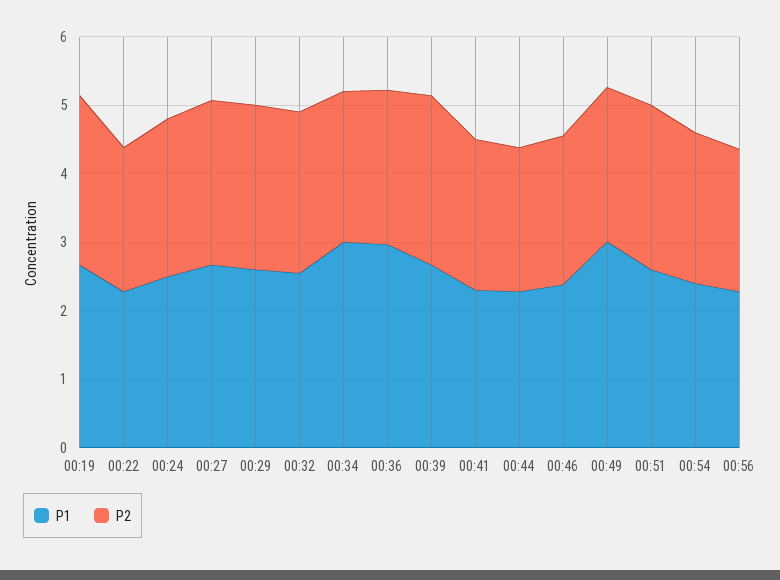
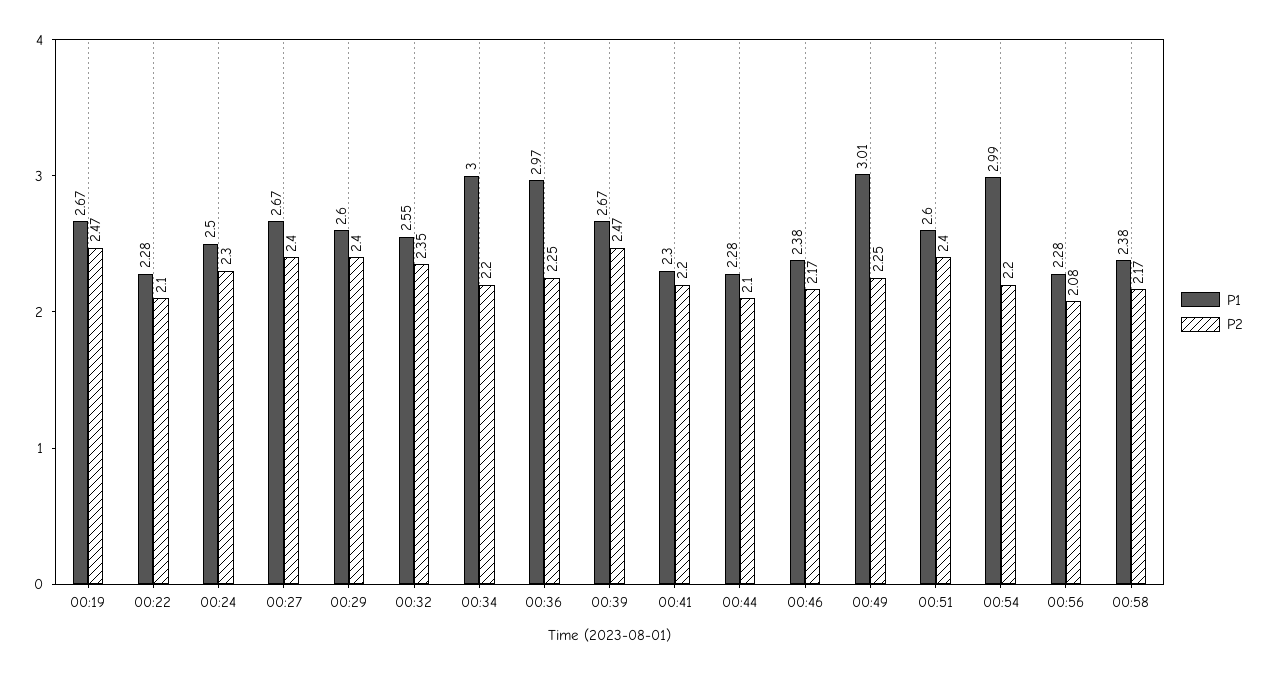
P1, 00:54: 2.4 -> 2.99
P1, 00:58: none -> 2.38
P2, 00:58: none -> 2.17

